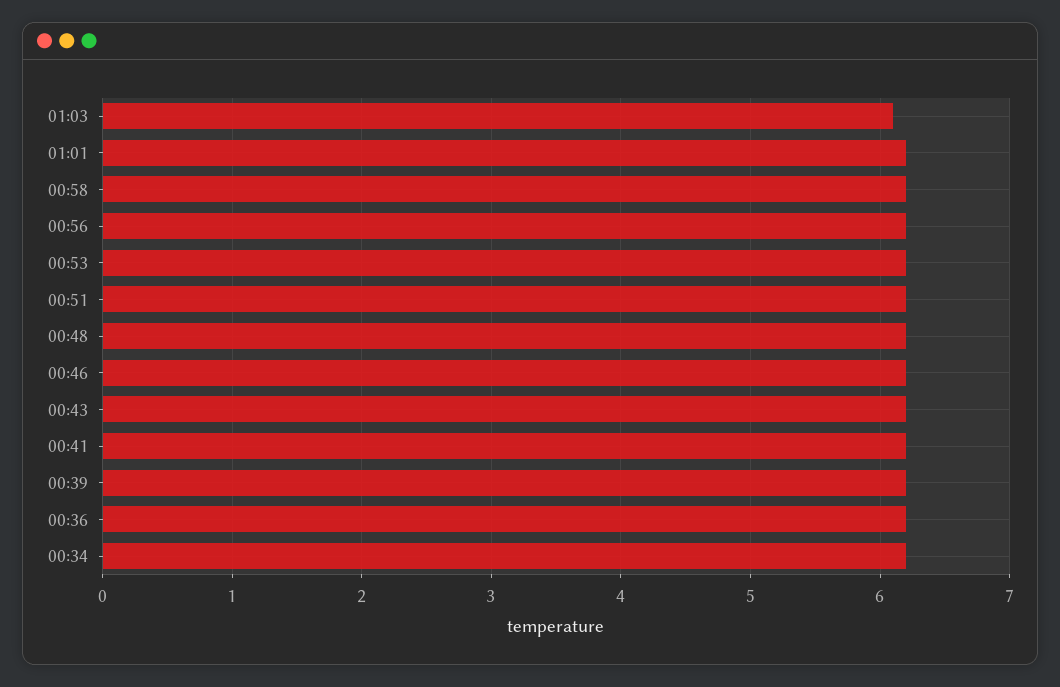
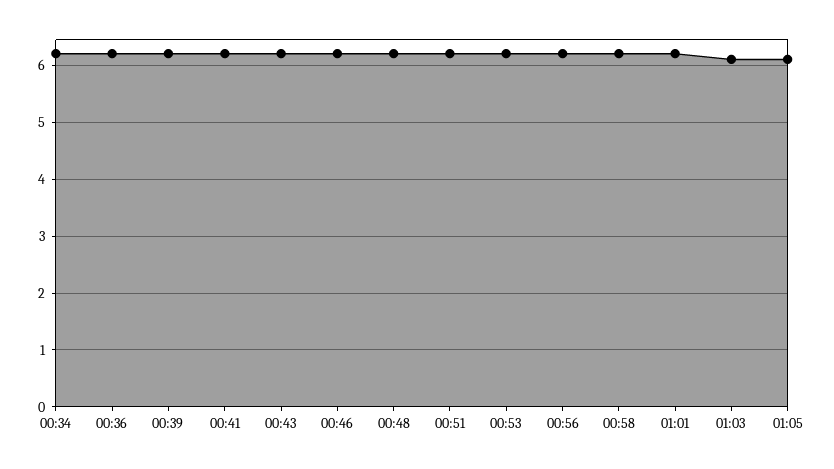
01:05: none -> 6

